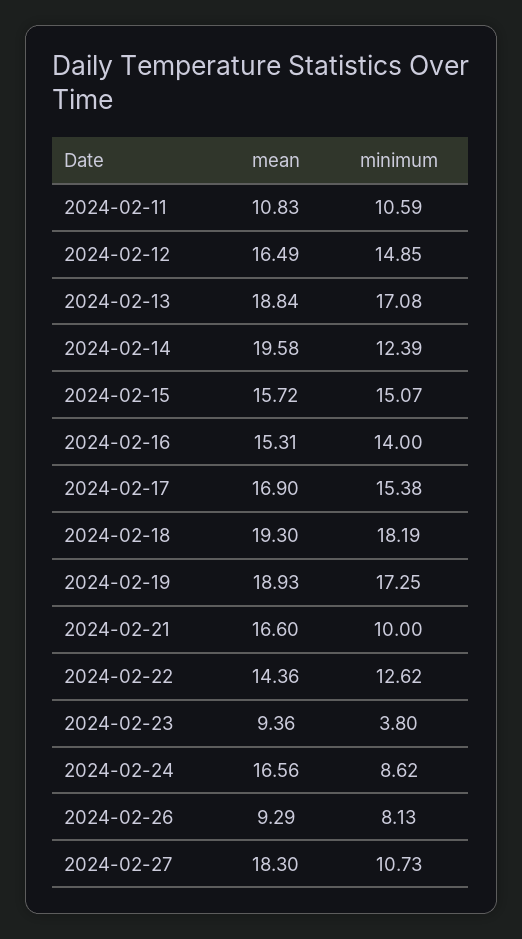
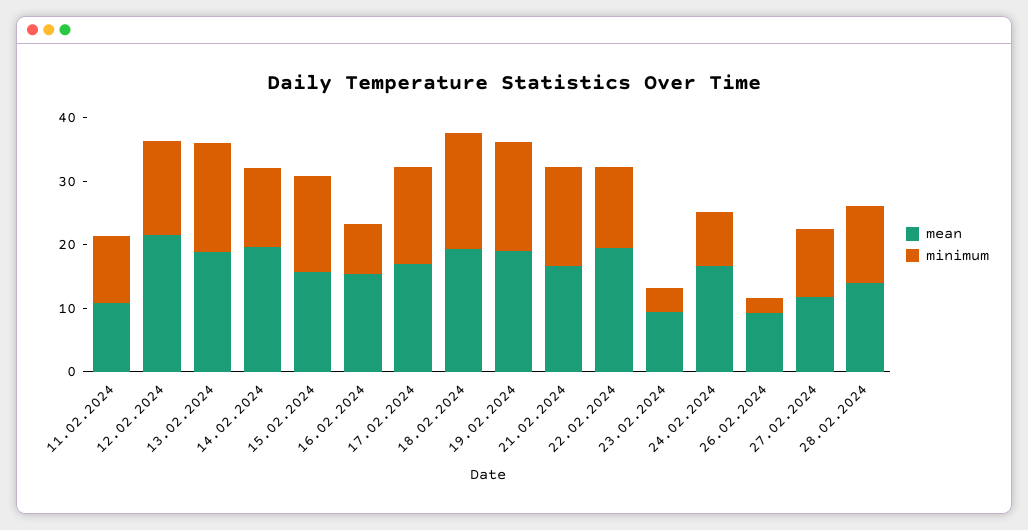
mean, 2024-02-12: 16.49 -> 22
minimum, 2024-02-16: 14 -> 8
minimum, 2024-02-21: 10 -> 16
mean, 2024-02-22: 14.36 -> 20
minimum, 2024-02-26: 8.13 -> 2
mean, 2024-02-27: 18.3 -> 12
mean, 28.02.2024: none -> 14
minimum, 28.02.2024: none -> 12

